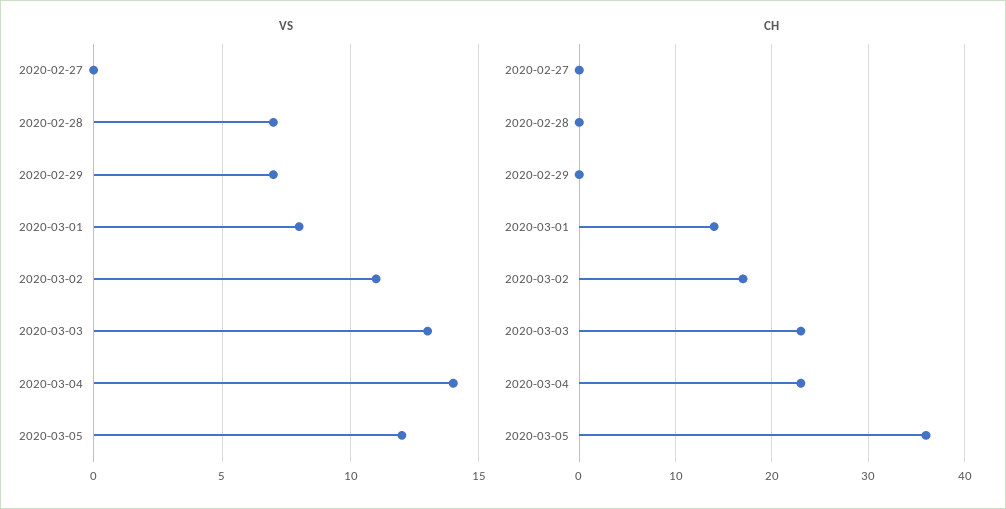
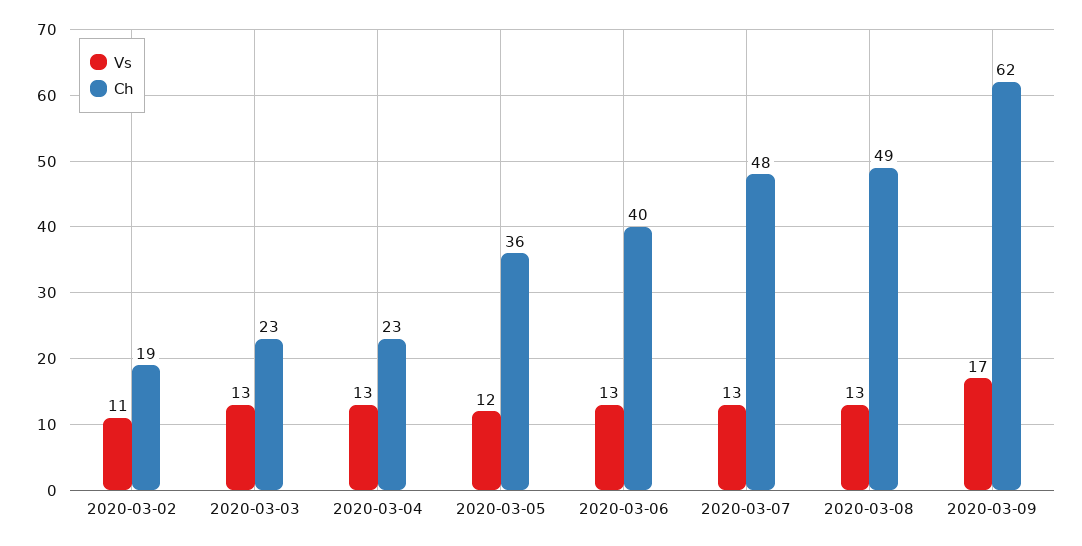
VS, 2020-02-27: 0 -> none
VS, 2020-02-28: 7 -> none
VS, 2020-02-29: 7 -> none
VS, 2020-03-01: 8 -> none
VS, 2020-03-04: 14 -> 13
CH, 2020-02-27: 0 -> none
CH, 2020-02-28: 0 -> none
CH, 2020-02-29: 0 -> none
CH, 2020-03-01: 14 -> none
CH, 2020-03-02: 17 -> 19
VS, 2020-03-06: none -> 13
CH, 2020-03-06: none -> 40
VS, 2020-03-07: none -> 13
CH, 2020-03-07: none -> 48
VS, 2020-03-08: none -> 13
CH, 2020-03-08: none -> 49
VS, 2020-03-09: none -> 17
CH, 2020-03-09: none -> 62

